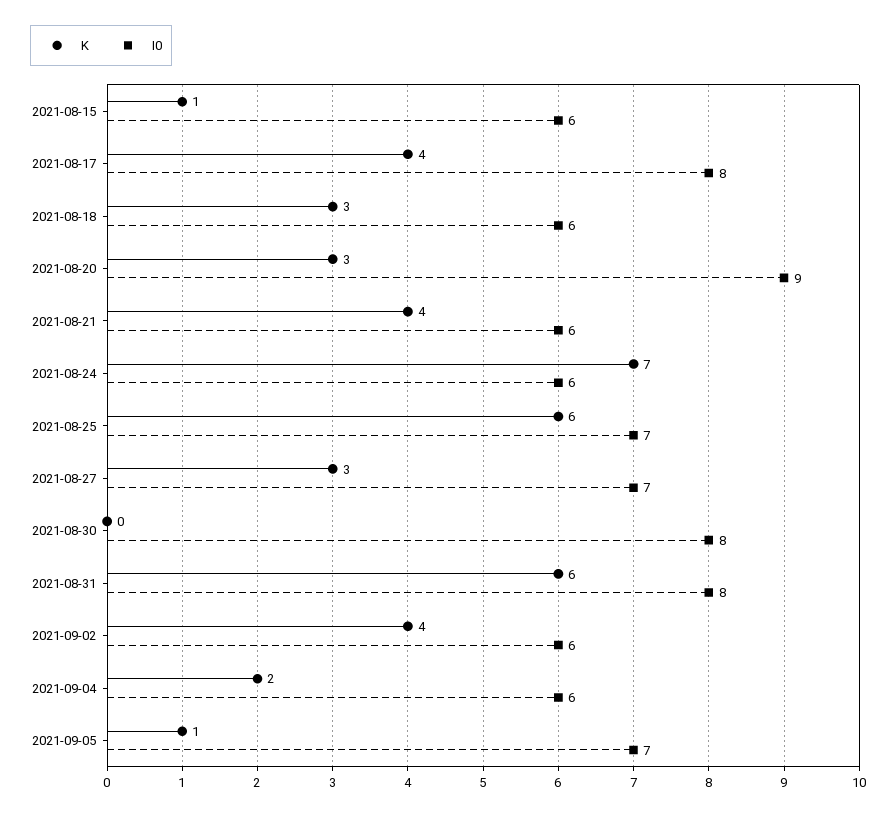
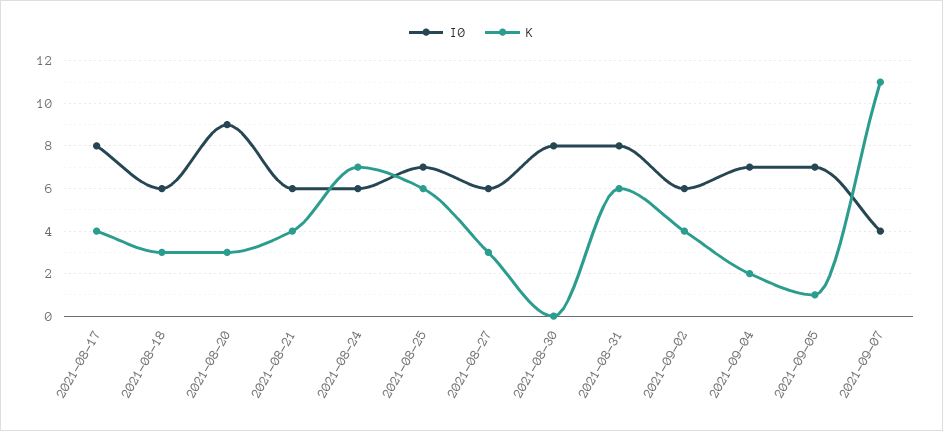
K, 2021-08-15: 1 -> none
I0, 2021-08-15: 6 -> none
I0, 2021-08-27: 7 -> 6
I0, 2021-09-04: 6 -> 7
I0, 2021-09-07: none -> 4
K, 2021-09-07: none -> 11

